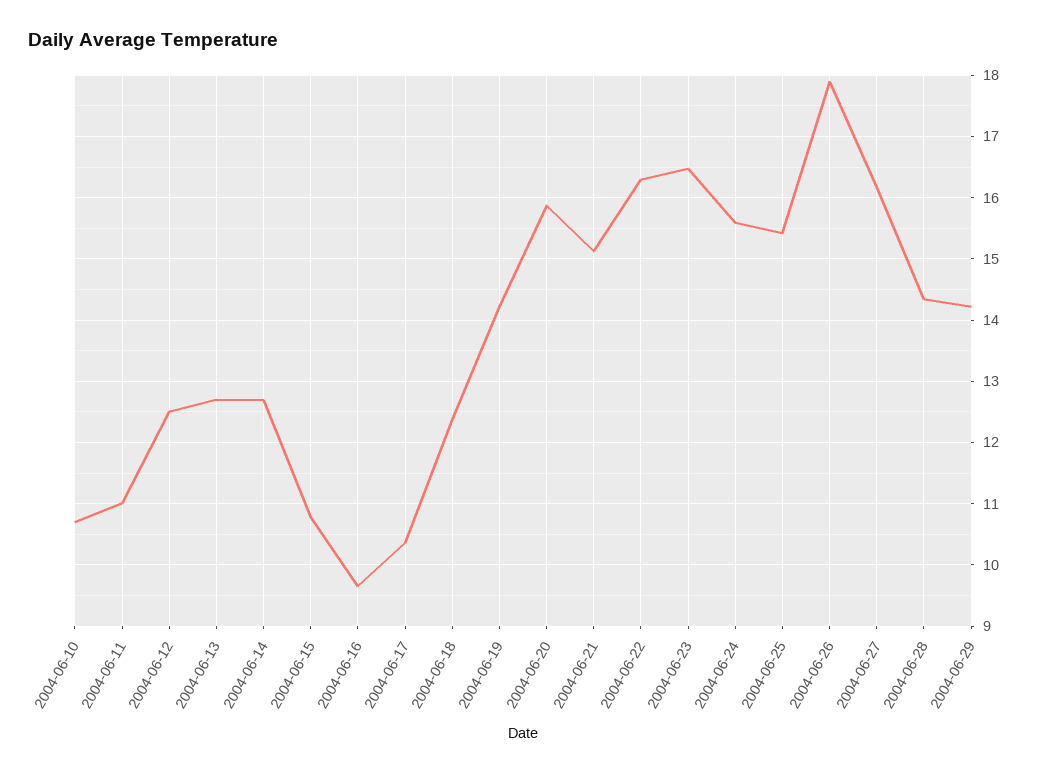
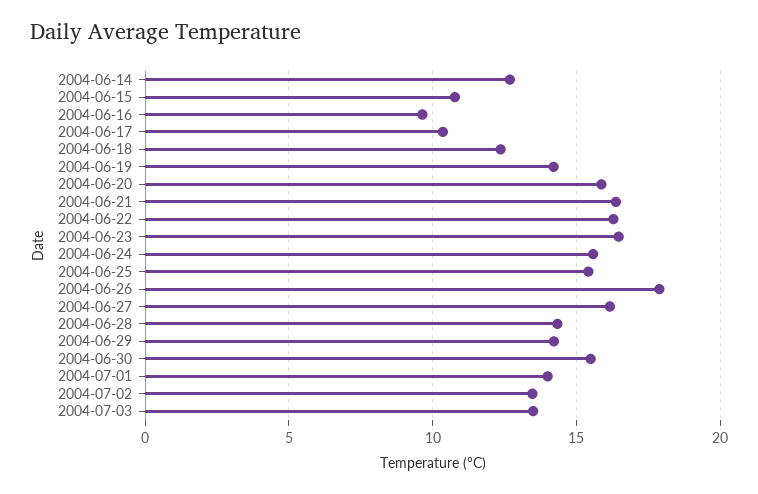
2004-06-10: 10.7 -> none
2004-06-11: 11 -> none
2004-06-12: 12.5 -> none
2004-06-13: 12.7 -> none
2004-06-21: 15.1 -> 16.5
2004-06-30: none -> 15.5
2004-07-01: none -> 14
2004-07-02: none -> 13.5
2004-07-03: none -> 13.5

